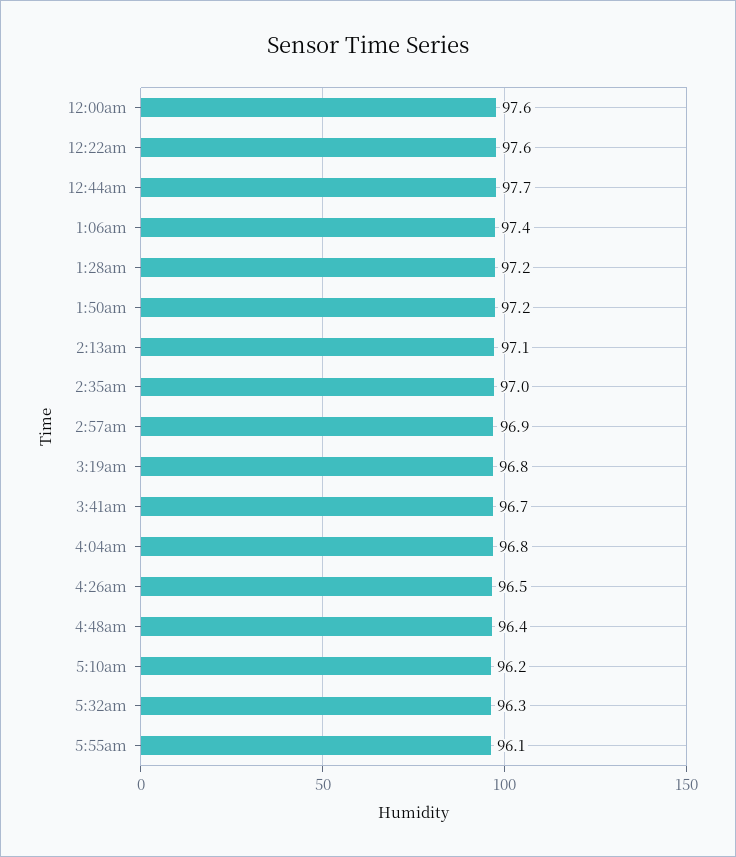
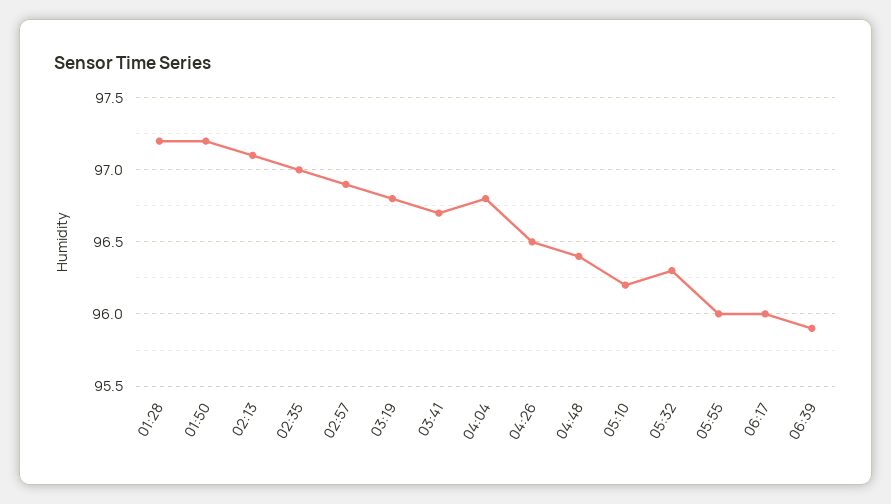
12:00am: 97.6 -> none
12:22am: 97.6 -> none
12:44am: 97.7 -> none
1:06am: 97.4 -> none
5:55am: 96.1 -> 96
06:17: none -> 96
06:39: none -> 95.9

